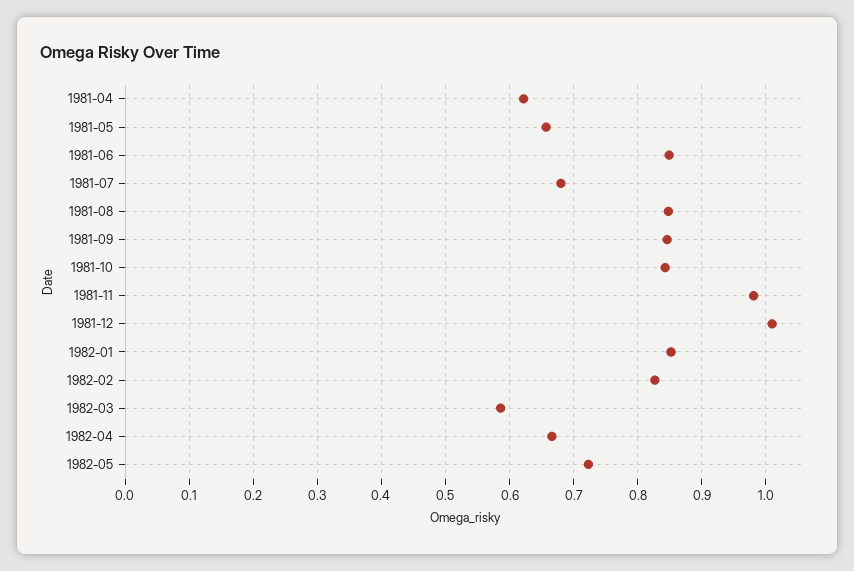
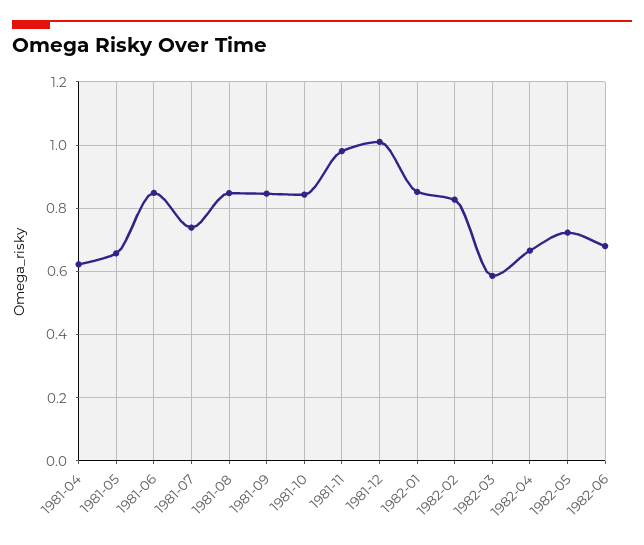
1981-07: 0.68 -> 0.74
1982-06: none -> 0.68

